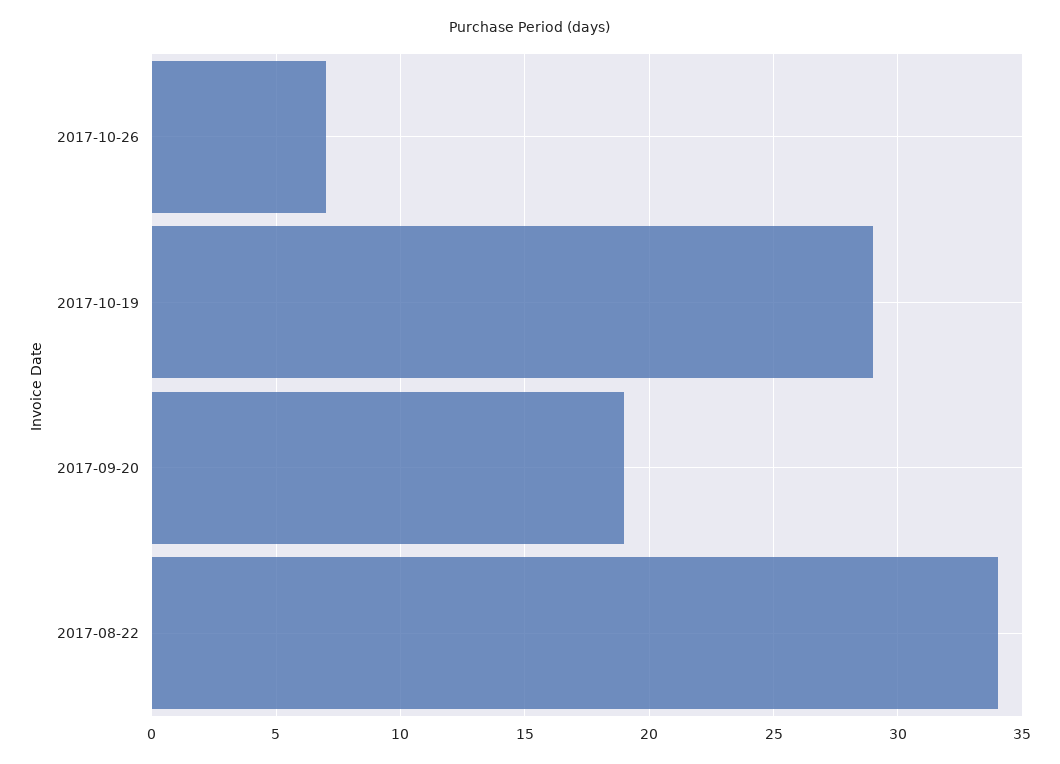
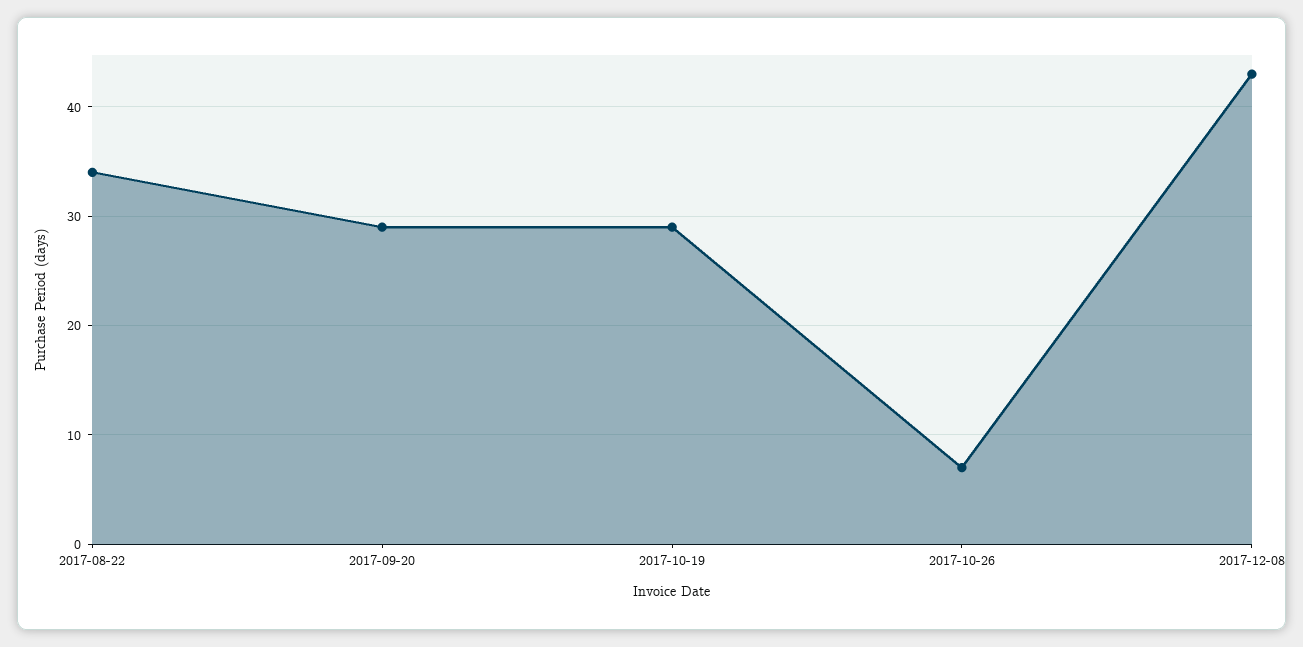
2017-09-20: 19 -> 29
2017-12-08: none -> 43

